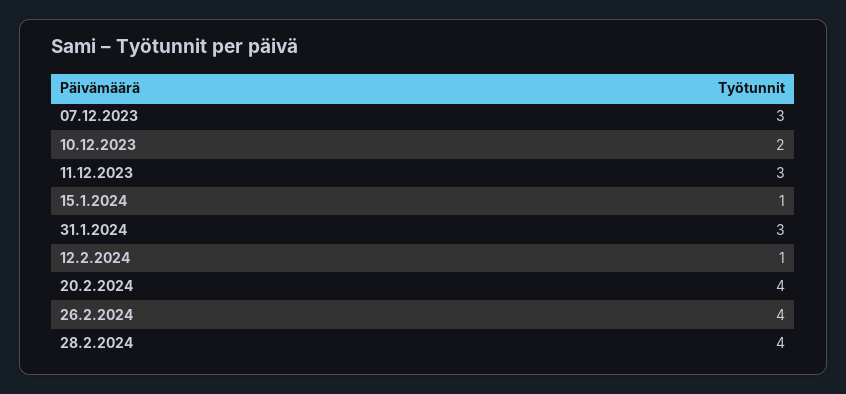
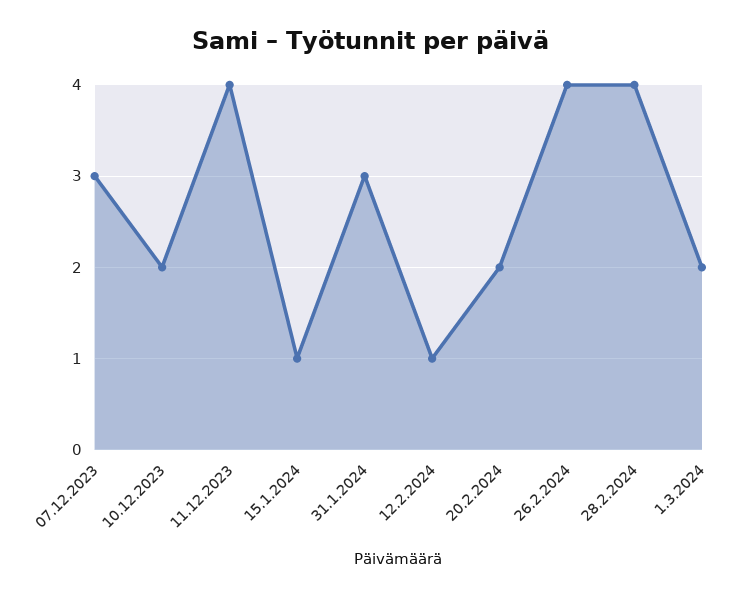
11.12.2023: 3 -> 4
20.2.2024: 4 -> 2
1.3.2024: none -> 2

